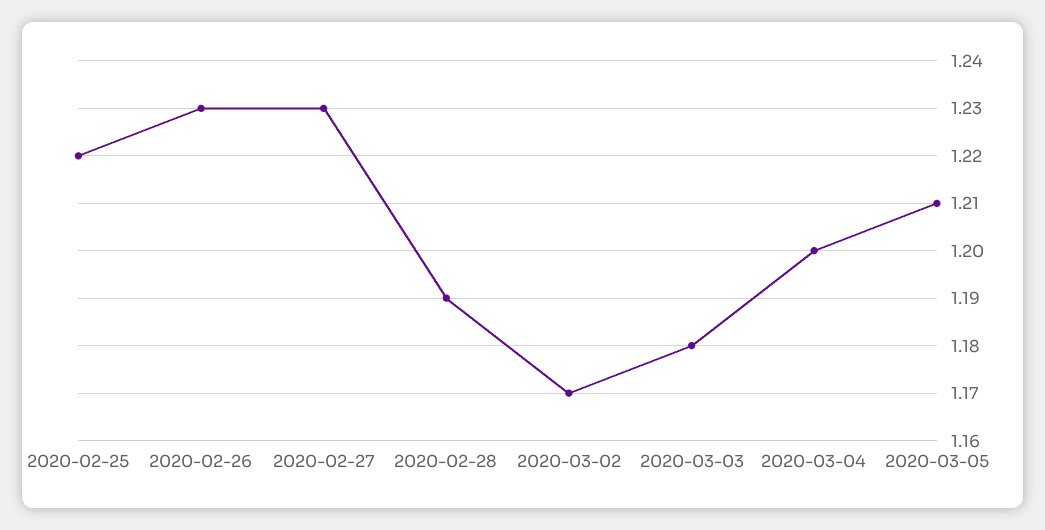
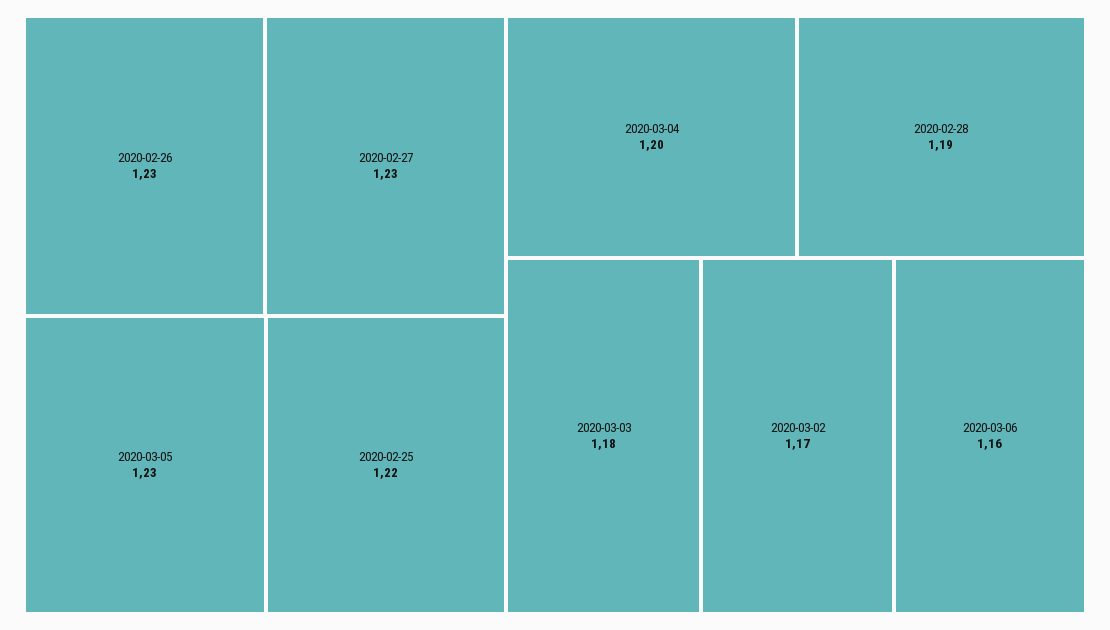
2020-03-05: 1.21 -> 1.23
2020-03-06: none -> 1.16

